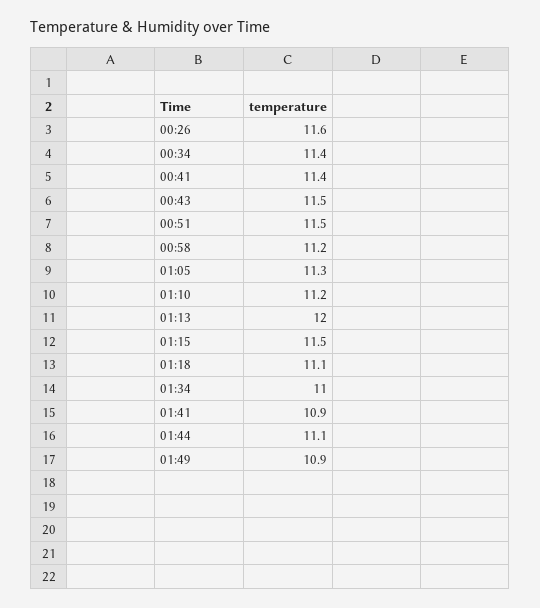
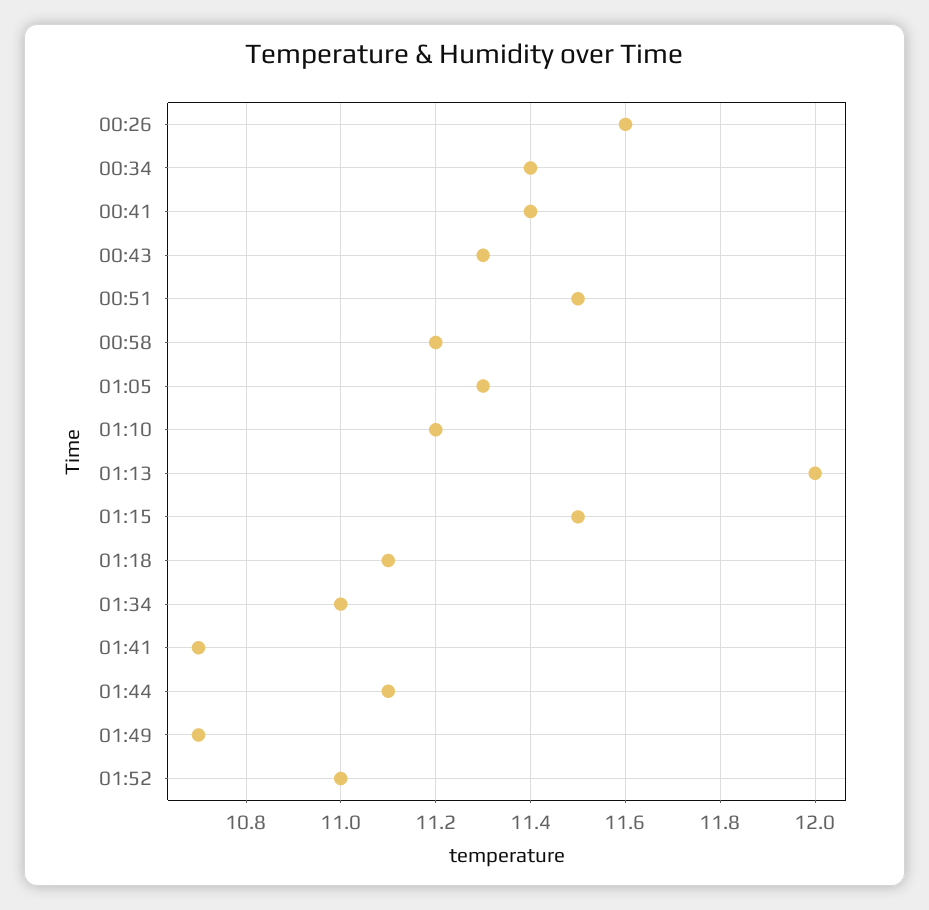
00:43: 11.5 -> 11.3
01:41: 10.9 -> 10.7
01:49: 10.9 -> 10.7
01:52: none -> 11

